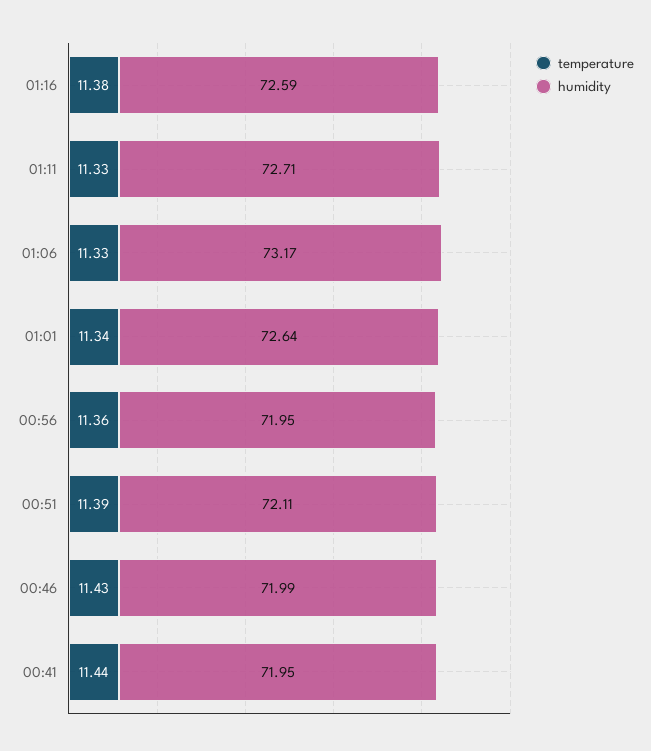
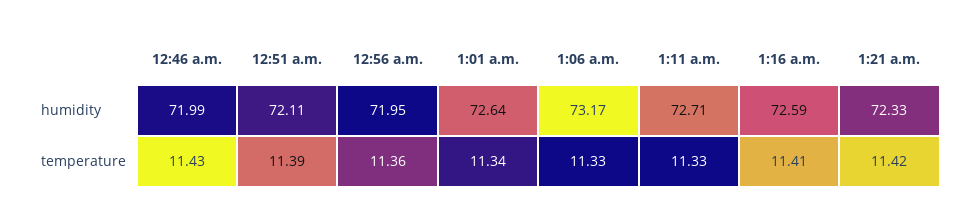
temperature, 01:16: 11.38 -> 11.41
temperature, 00:41: 11.44 -> none
humidity, 00:41: 71.95 -> none
humidity, 1:21 a.m.: none -> 72.33
temperature, 1:21 a.m.: none -> 11.42

